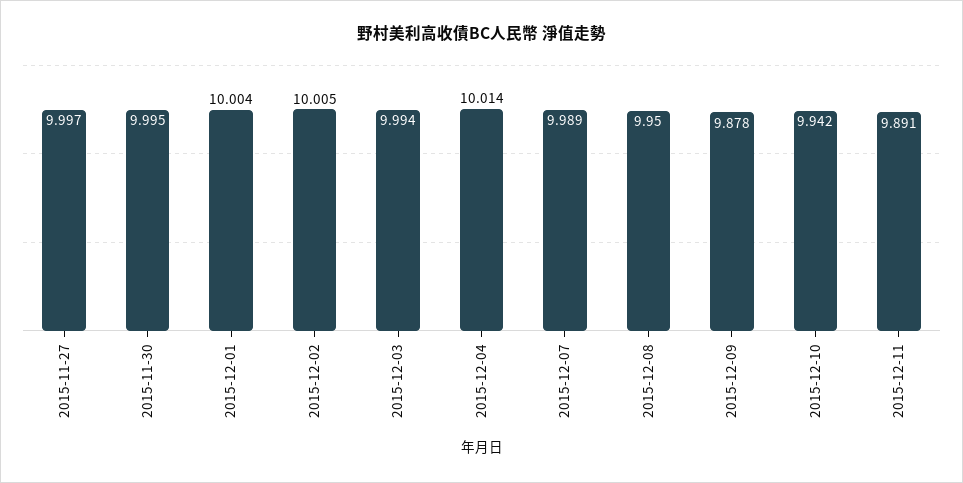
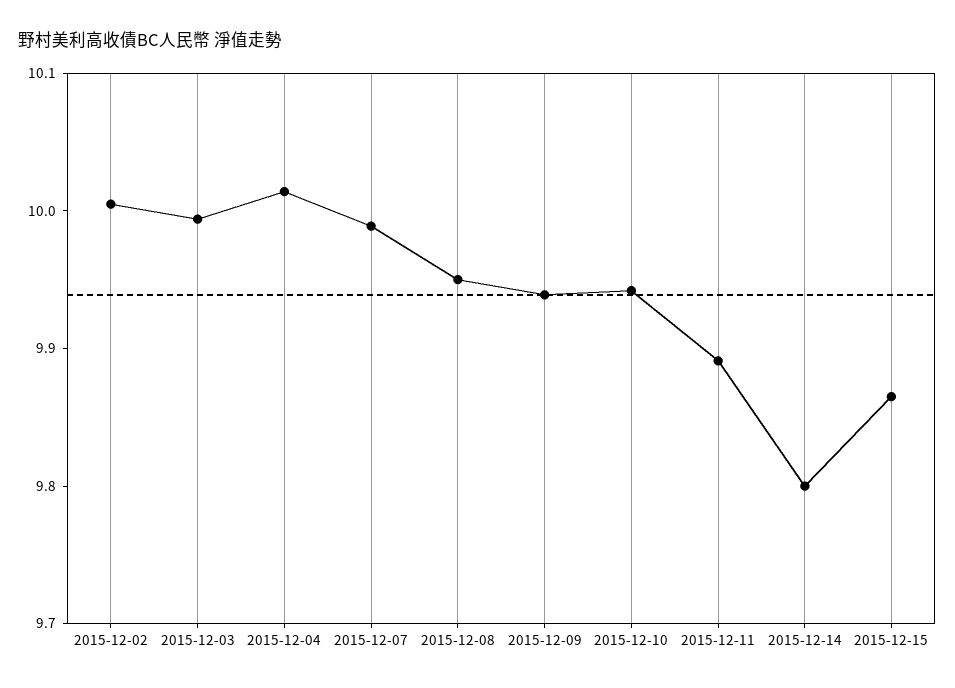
2015-11-27: 9.997 -> none
2015-11-30: 9.995 -> none
2015-12-01: 10.004 -> none
2015-12-09: 9.878 -> 9.94
2015-12-14: none -> 9.8
2015-12-15: none -> 9.86

